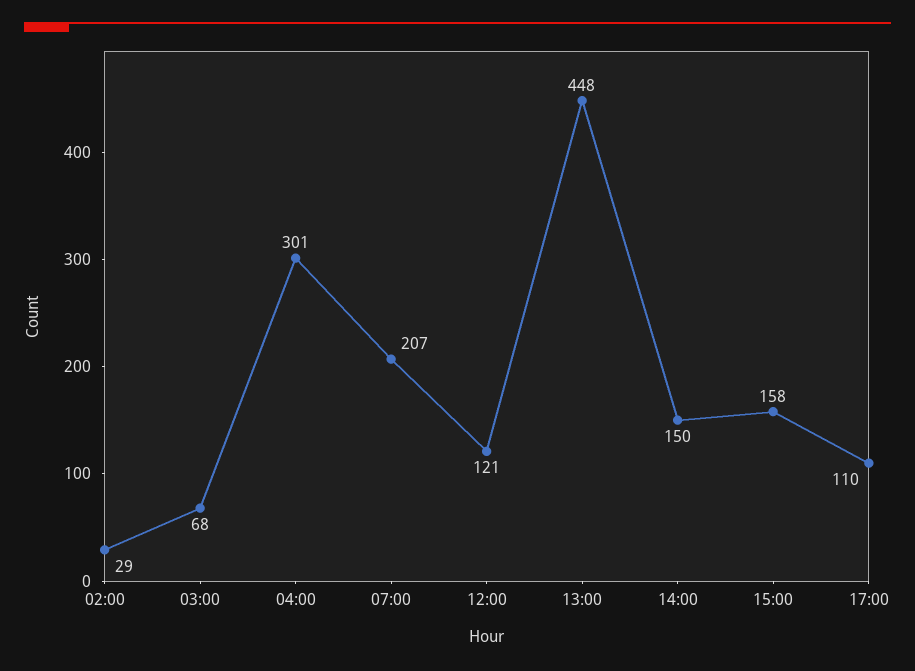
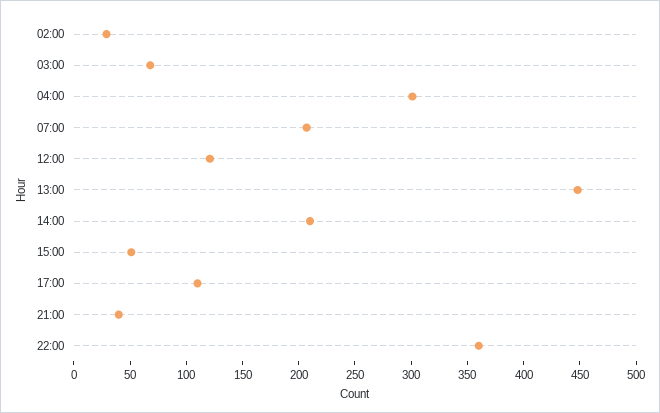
14:00: 150 -> 210
15:00: 158 -> 50
21:00: none -> 40
22:00: none -> 360

